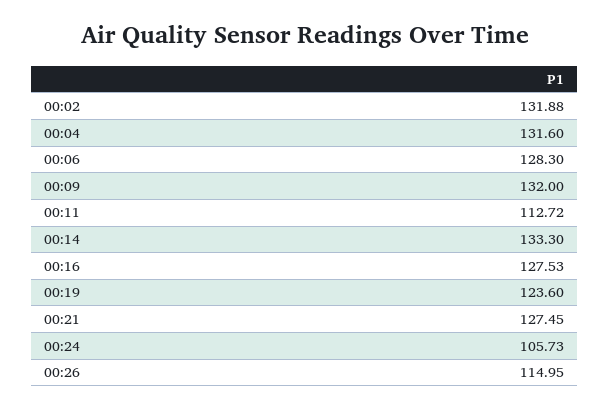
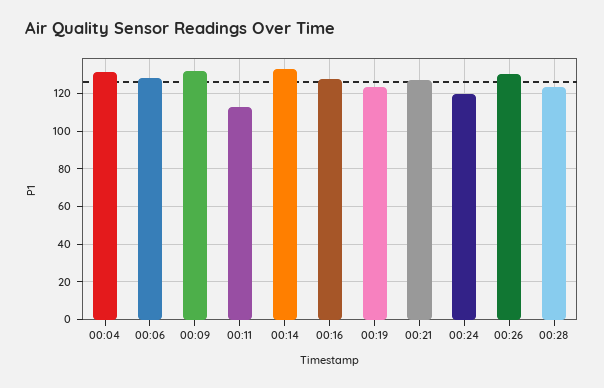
00:02: 131.88 -> none
00:24: 105.73 -> 120
00:26: 114.95 -> 130
00:28: none -> 125

